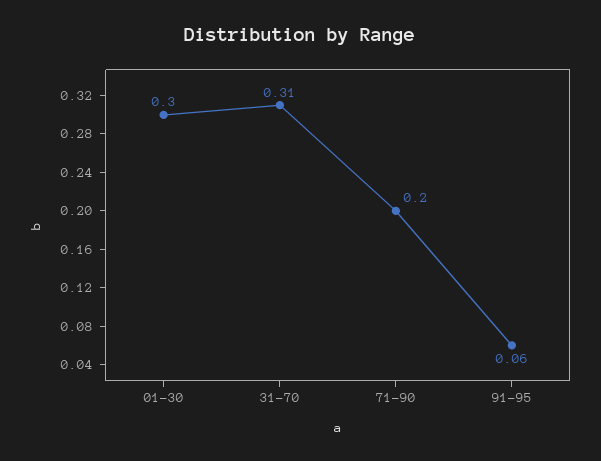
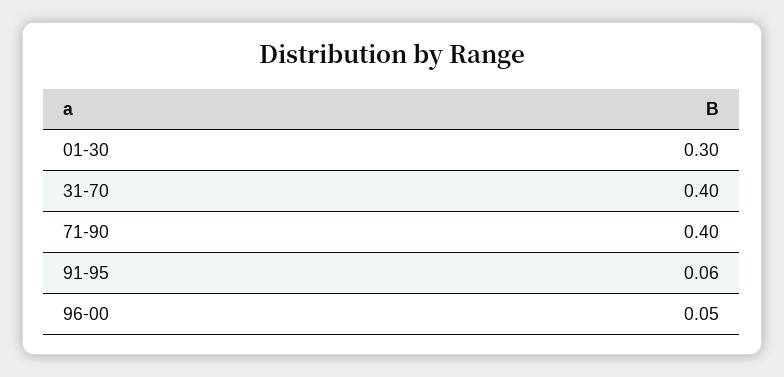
31-70: 0.31 -> 0.4
71-90: 0.2 -> 0.4
96-00: none -> 0.05

